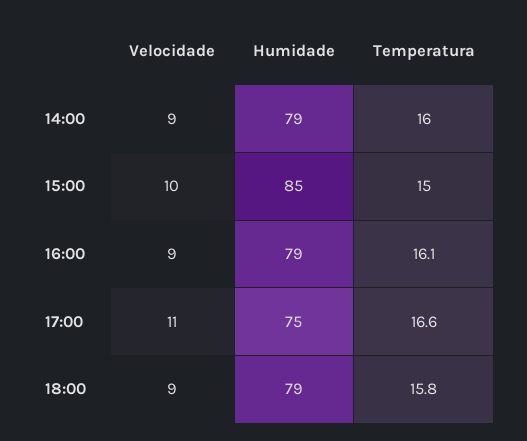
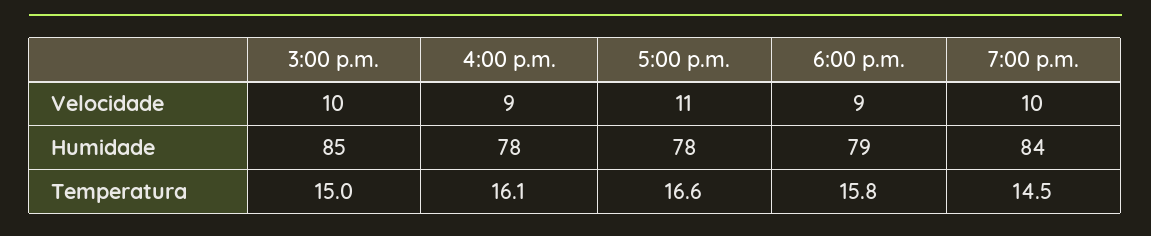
Velocidade, 14:00: 9 -> none
Humidade, 14:00: 79 -> none
Temperatura, 14:00: 16 -> none
Humidade, 16:00: 79 -> 78
Humidade, 17:00: 75 -> 78
Velocidade, 7:00 p.m.: none -> 10
Humidade, 7:00 p.m.: none -> 84
Temperatura, 7:00 p.m.: none -> 14.5

